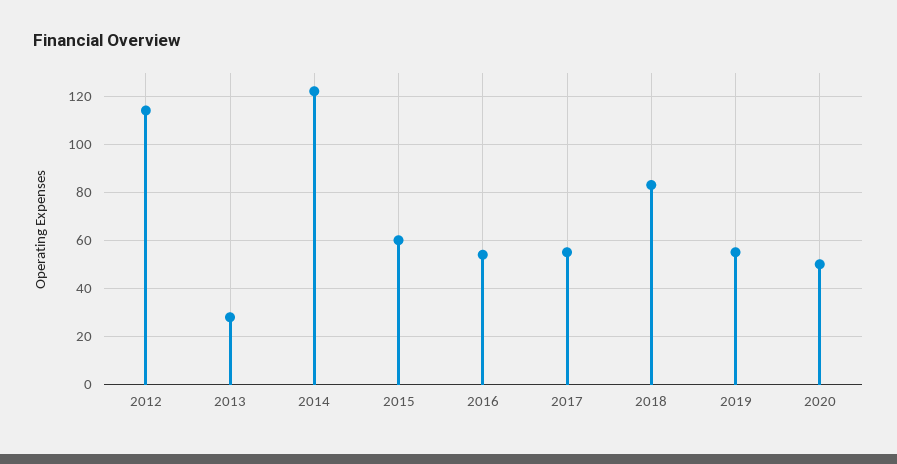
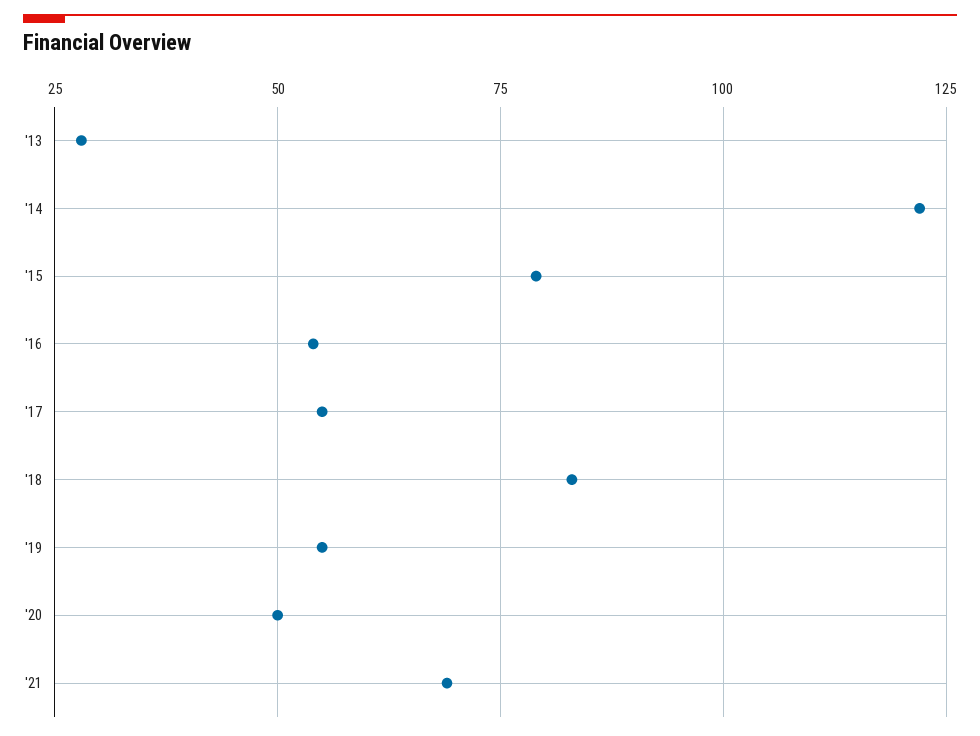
2012: 115 -> none
2015: 60 -> 80
'21: none -> 70

